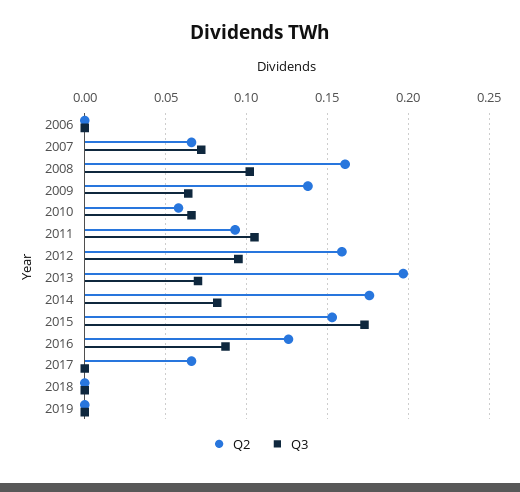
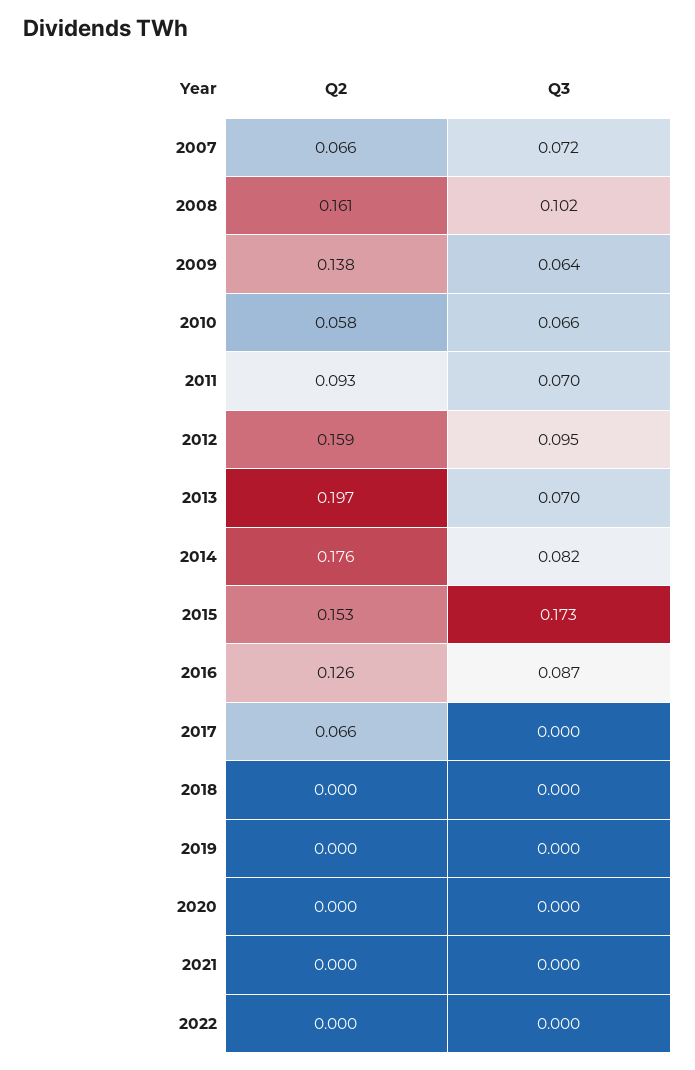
Q2, 2006: 0 -> none
Q3, 2006: 0 -> none
Q3, 2011: 0.105 -> 0.07
Q2, 2020: none -> 0
Q3, 2020: none -> 0
Q2, 2021: none -> 0
Q3, 2021: none -> 0
Q2, 2022: none -> 0
Q3, 2022: none -> 0

